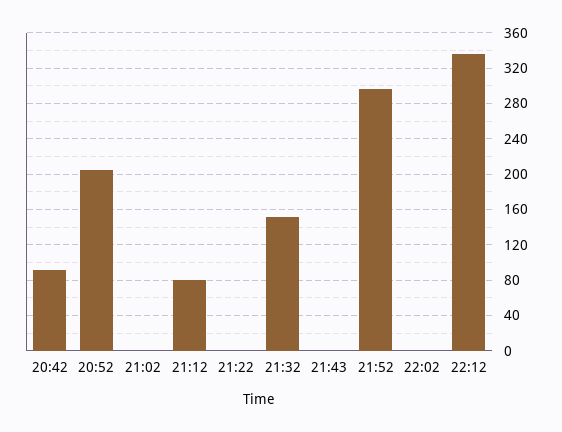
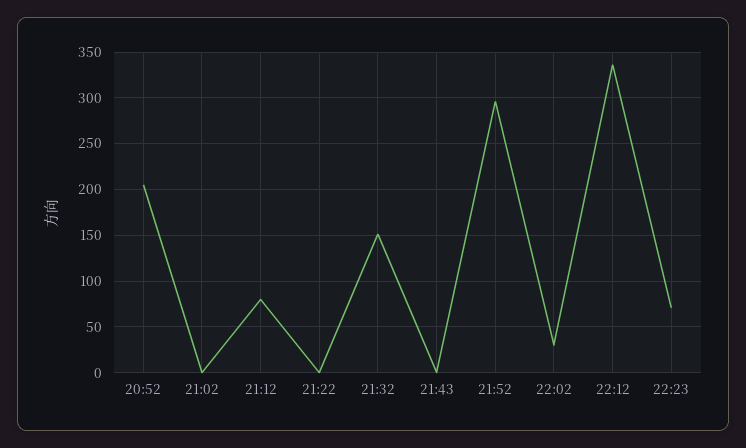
20:42: 90 -> none
22:02: 0 -> 30
22:23: none -> 70

